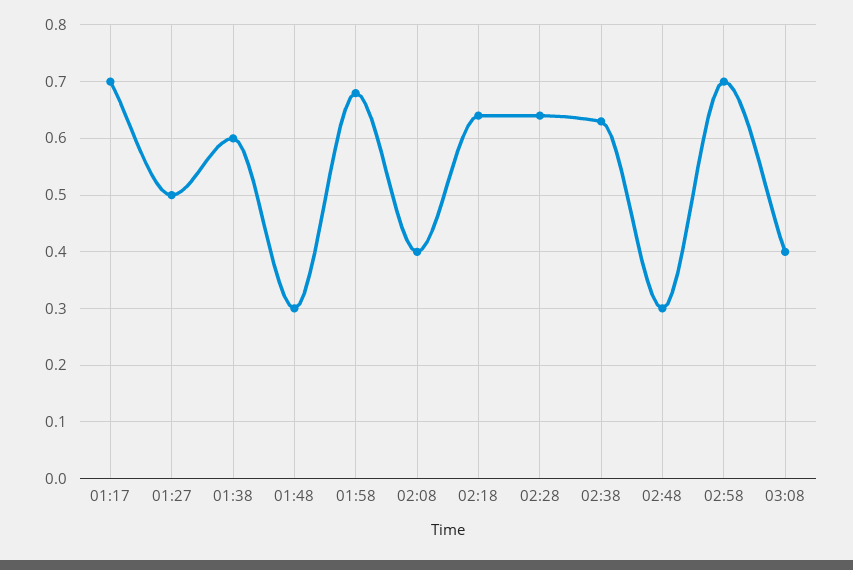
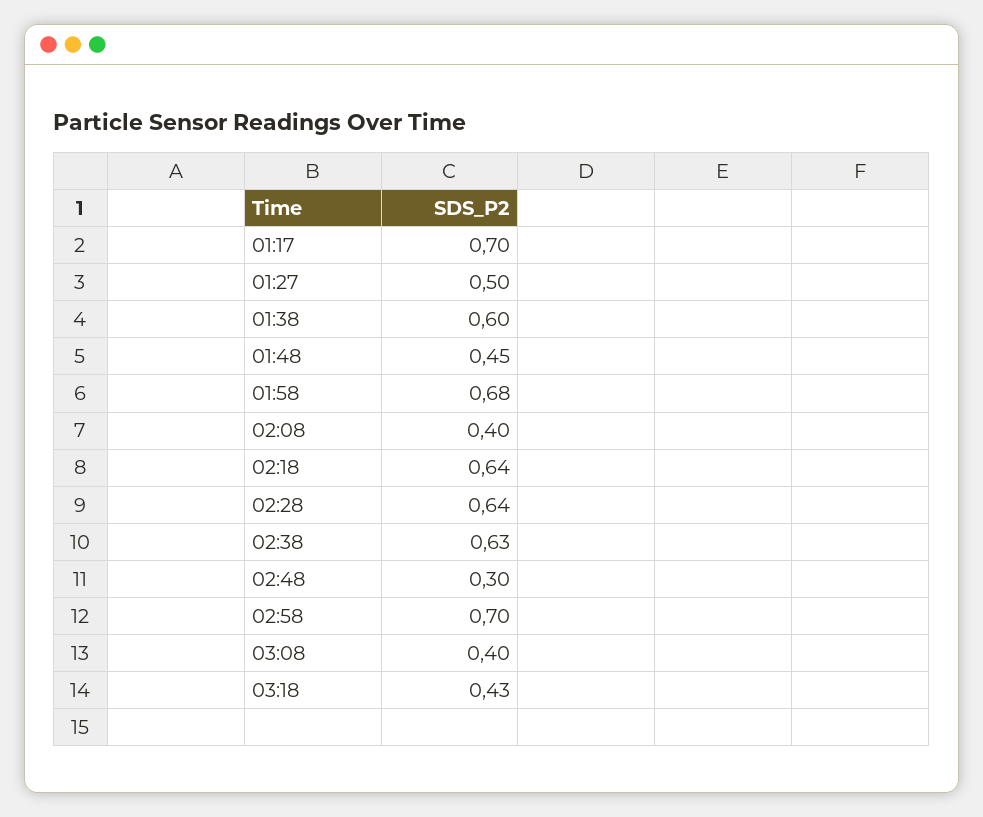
01:48: 0.3 -> 0.45
03:18: none -> 0.43

